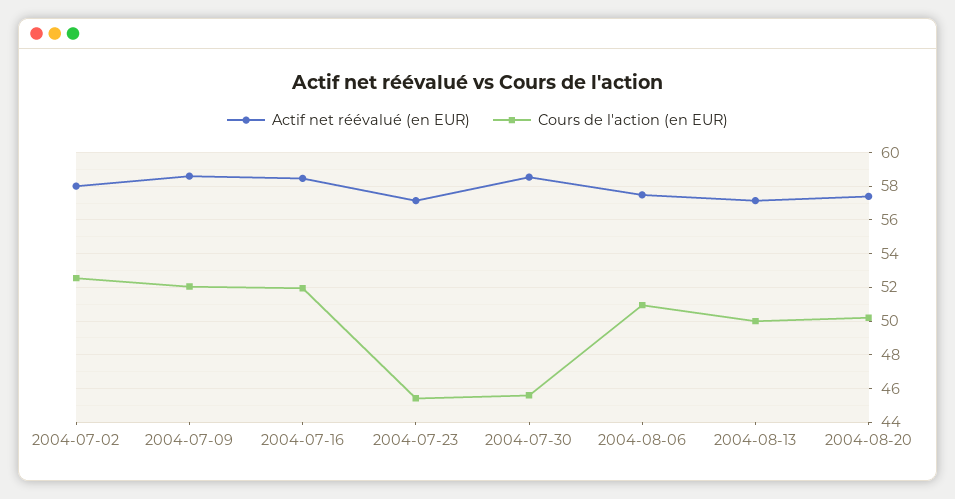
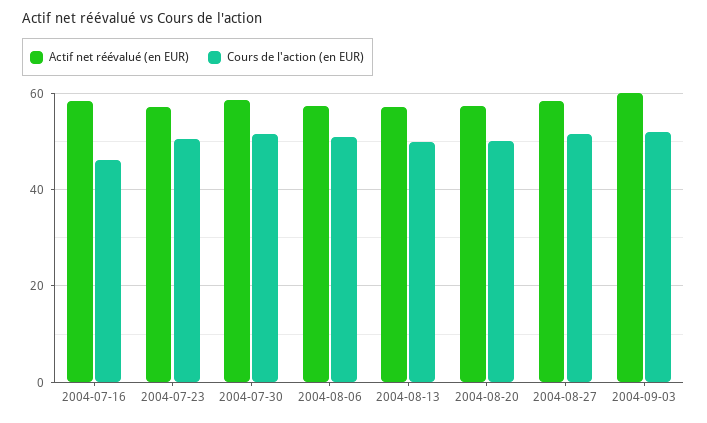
Actif net réévalué (en EUR), 2004-07-02: 58 -> none
Cours de l'action (en EUR), 2004-07-02: 52.5 -> none
Actif net réévalué (en EUR), 2004-07-09: 58.5 -> none
Cours de l'action (en EUR), 2004-07-09: 52 -> none
Cours de l'action (en EUR), 2004-07-16: 52 -> 46
Cours de l'action (en EUR), 2004-07-23: 45.5 -> 50
Cours de l'action (en EUR), 2004-07-30: 45.5 -> 52
Actif net réévalué (en EUR), 2004-08-27: none -> 58
Cours de l'action (en EUR), 2004-08-27: none -> 52
Actif net réévalué (en EUR), 2004-09-03: none -> 60
Cours de l'action (en EUR), 2004-09-03: none -> 52

